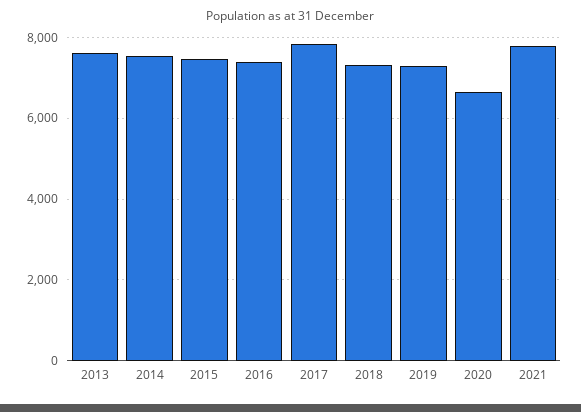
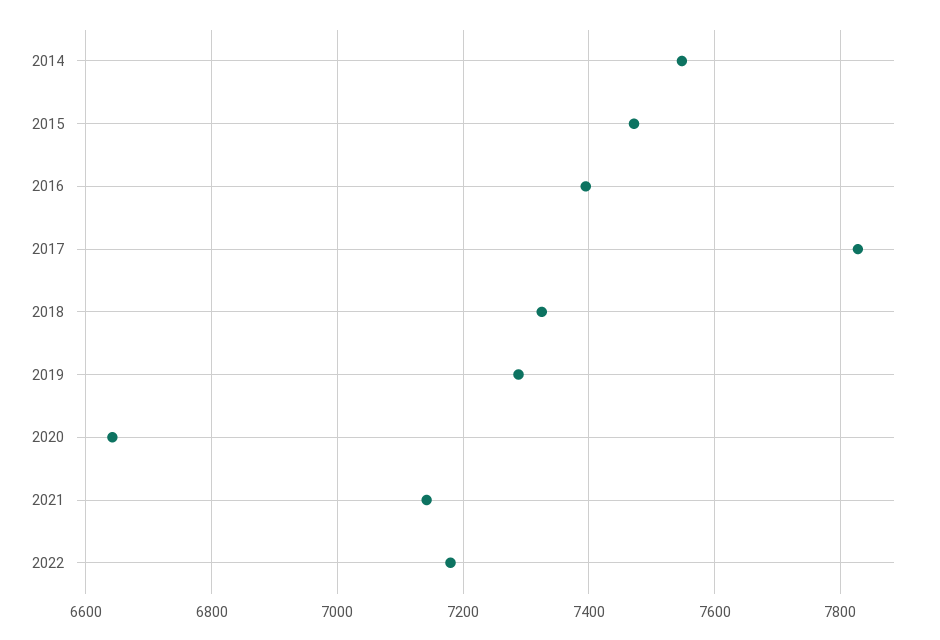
2013: 7600 -> none
2021: 7800 -> 7140
2022: none -> 7180

